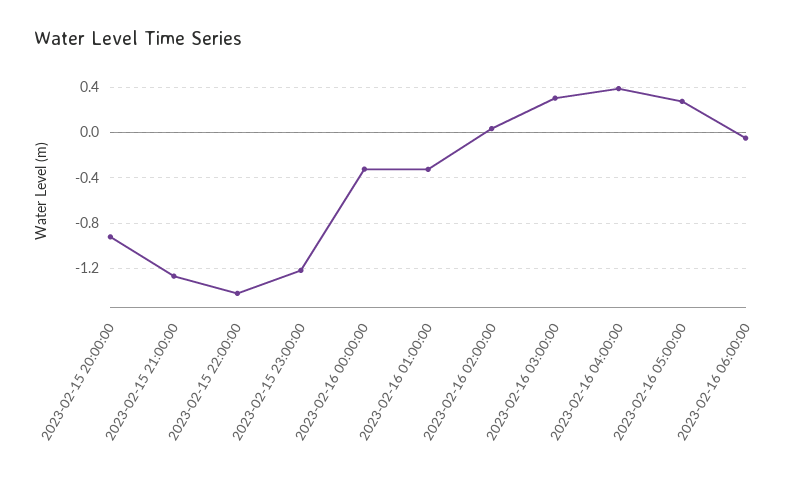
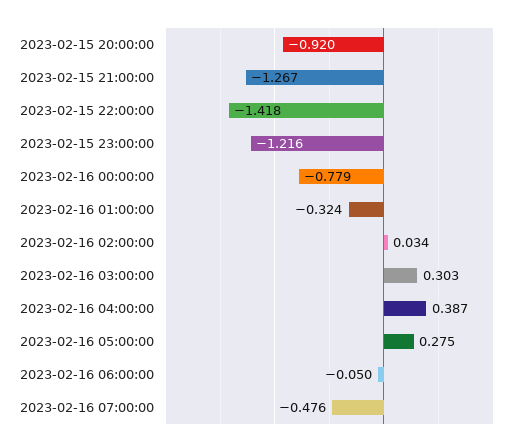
2023-02-16 00:00:00: -0.3 -> -0.779
2023-02-16 07:00:00: none -> -0.476

